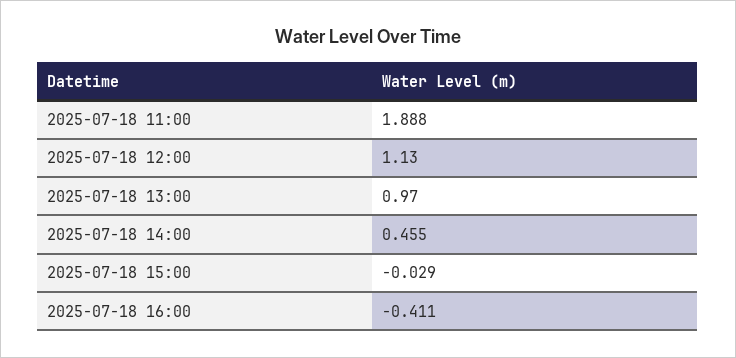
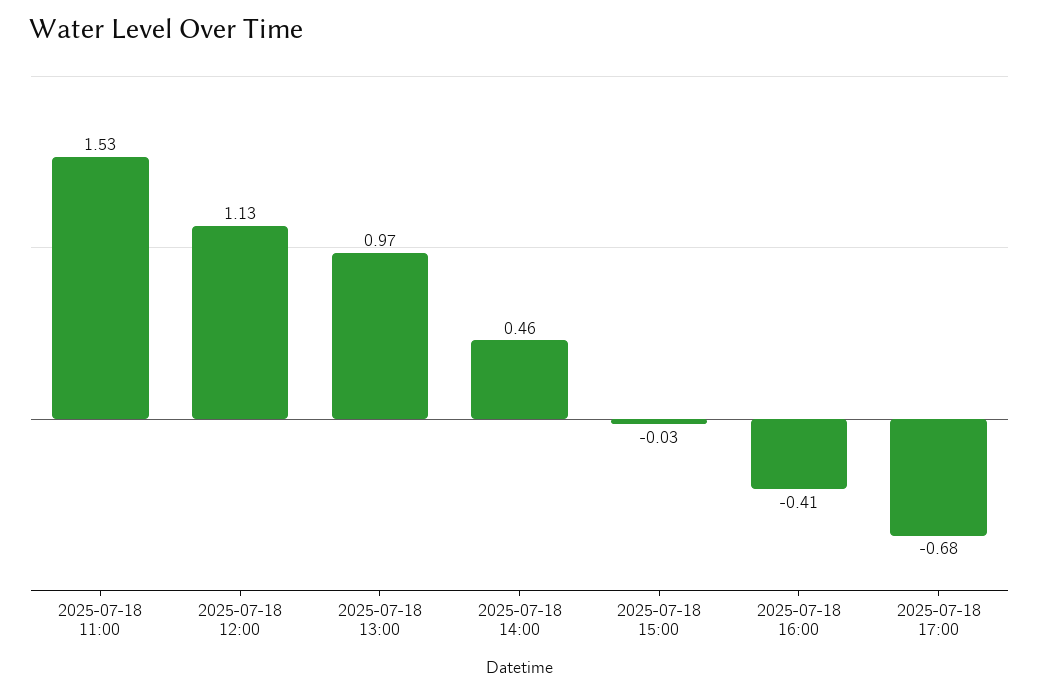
2025-07-18 11:00: 1.888 -> 1.53
2025-07-18 17:00: none -> -0.68

